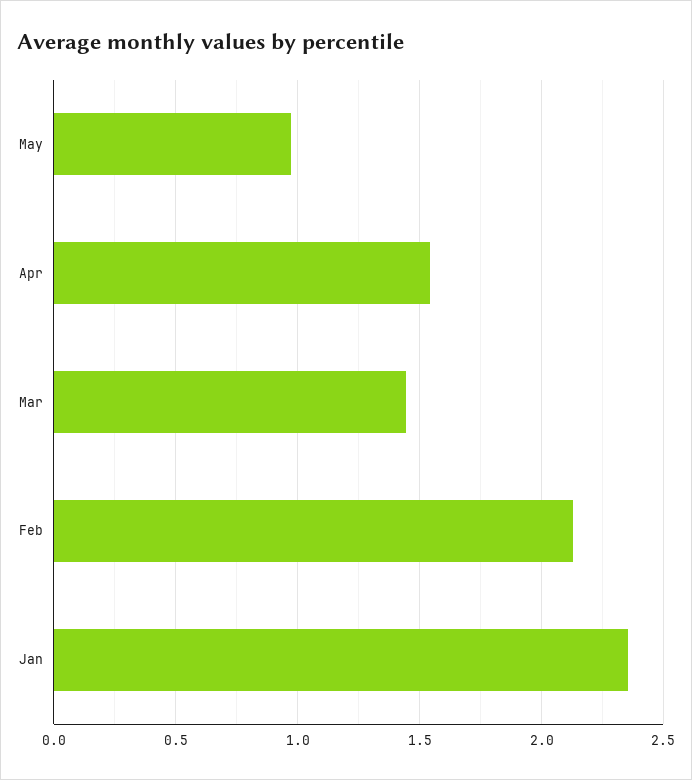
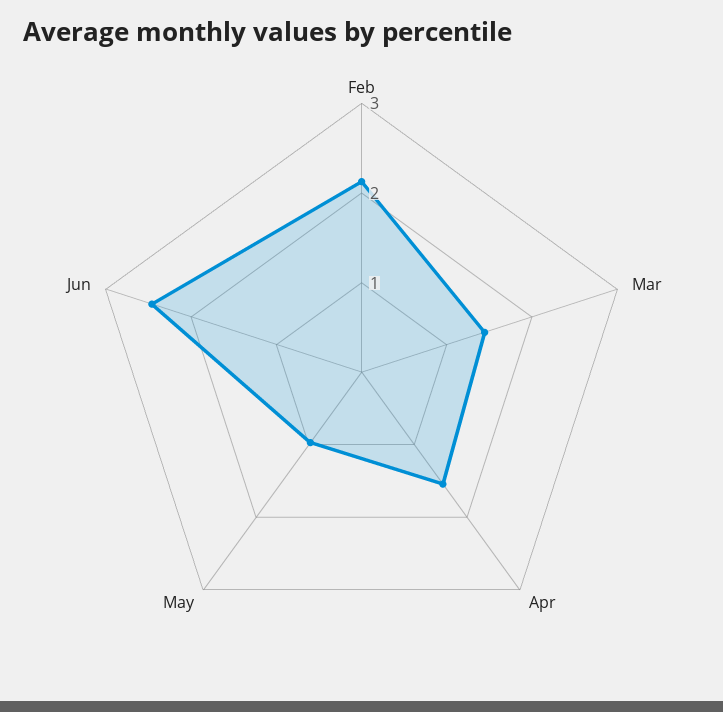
Jan: 2.35 -> none
Jun: none -> 2.4

